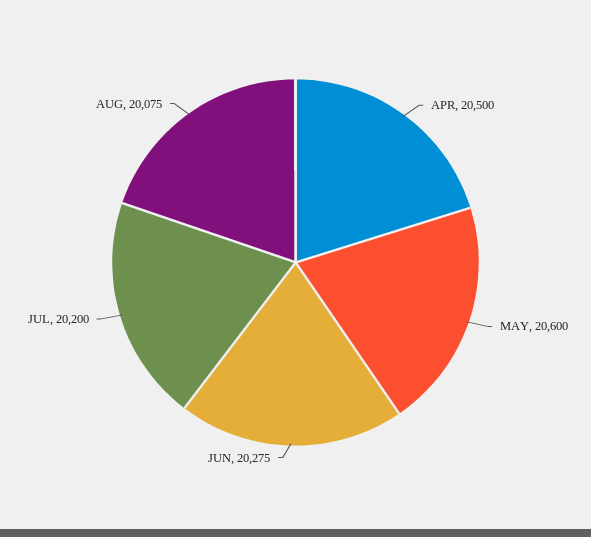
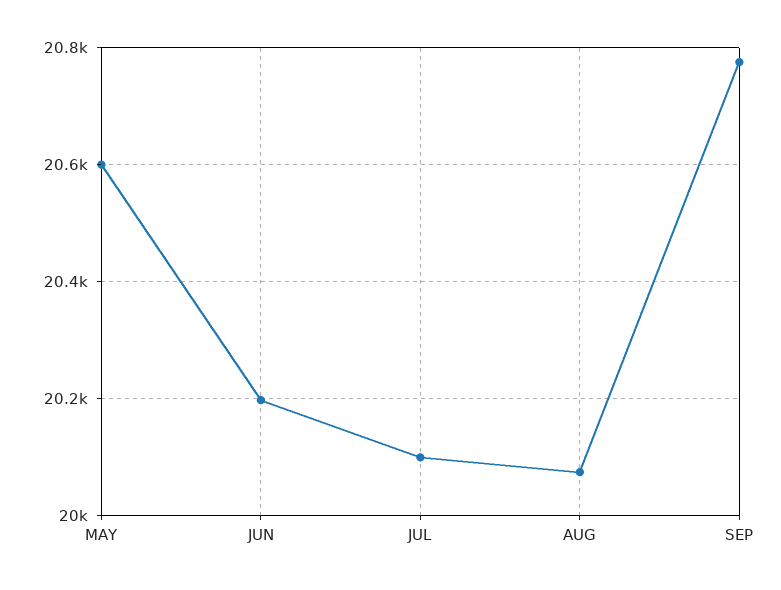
APR: 20500 -> none
JUN: 20275 -> 20200
JUL: 20200 -> 20100
SEP: none -> 20780

